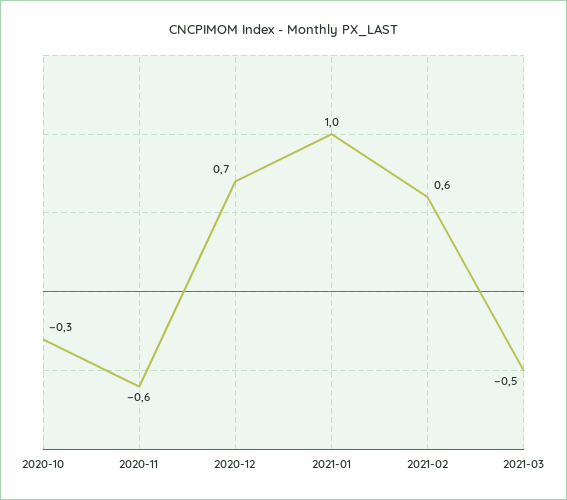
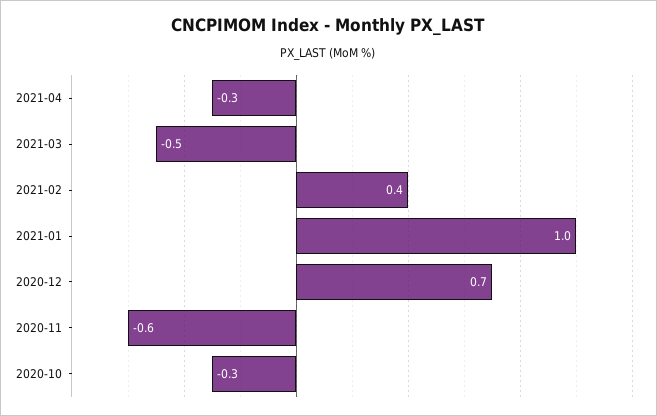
2021-02: 0.6 -> 0.4
2021-04: none -> -0.3

